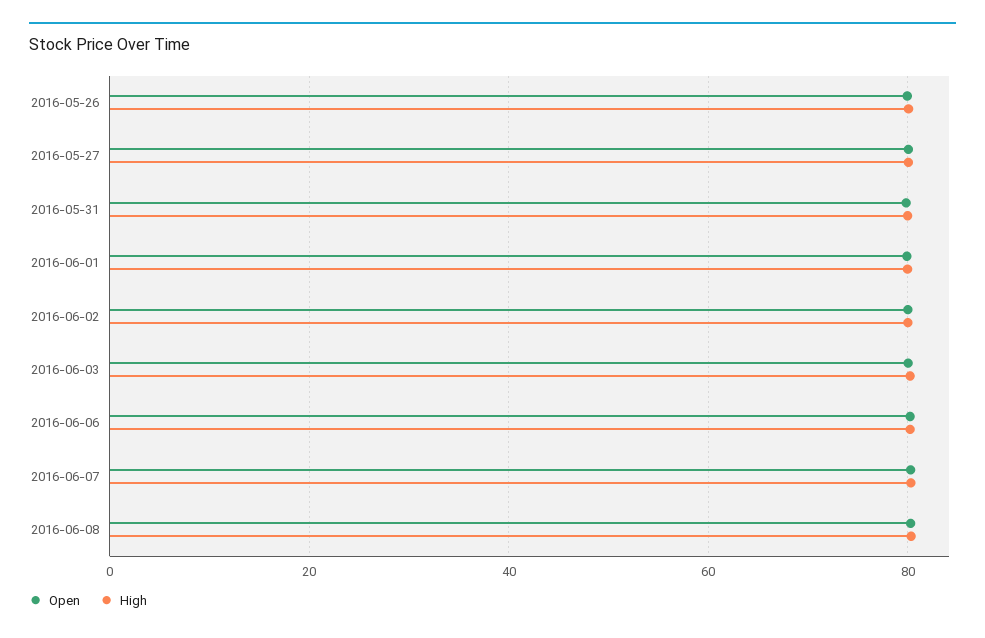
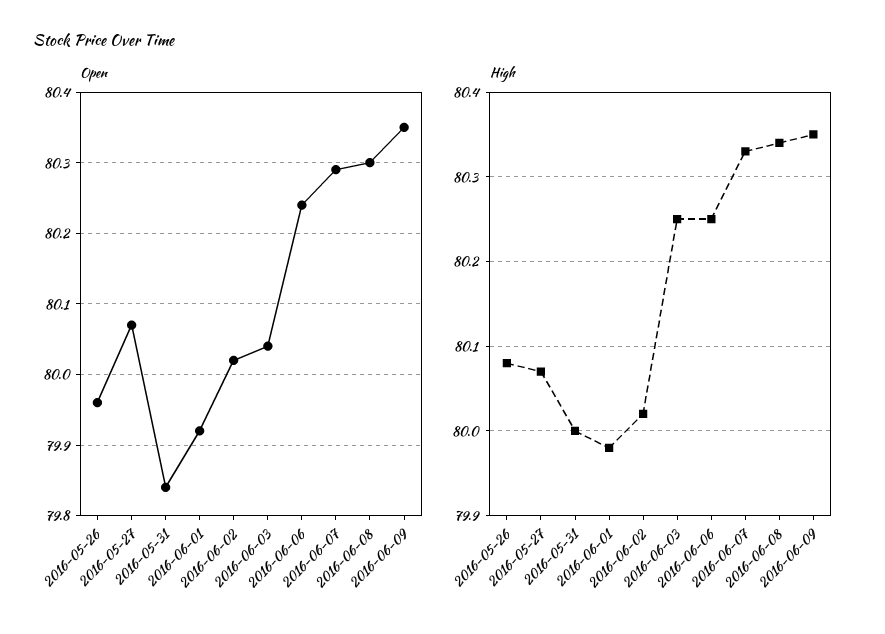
Open, 2016-06-09: none -> 80.35
High, 2016-06-09: none -> 80.35

